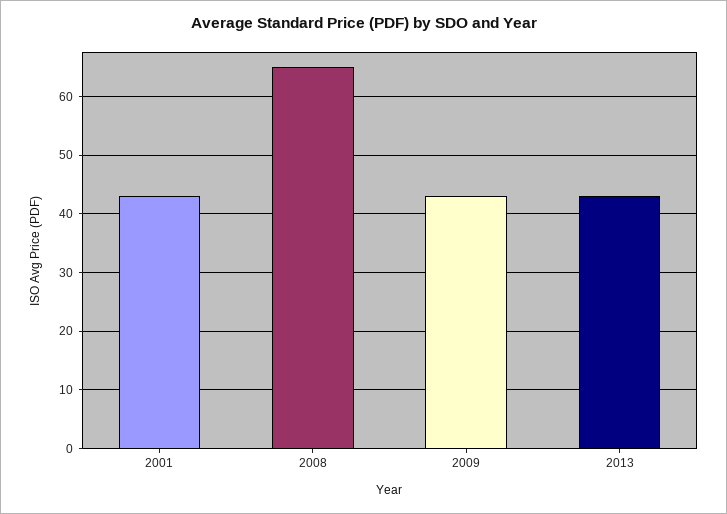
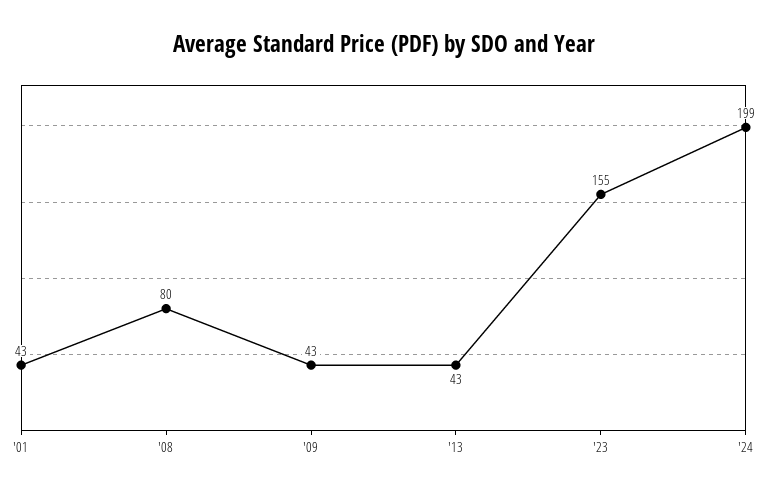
2008: 65 -> 80
'23: none -> 155
'24: none -> 199

